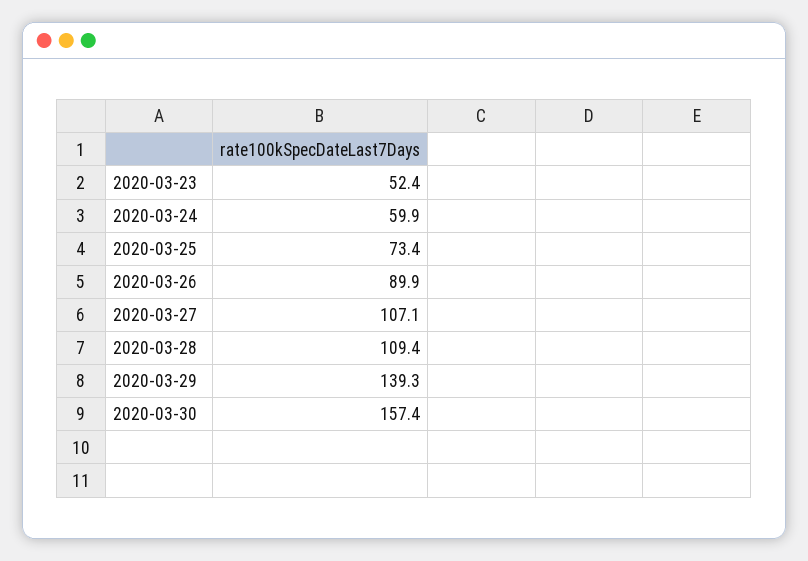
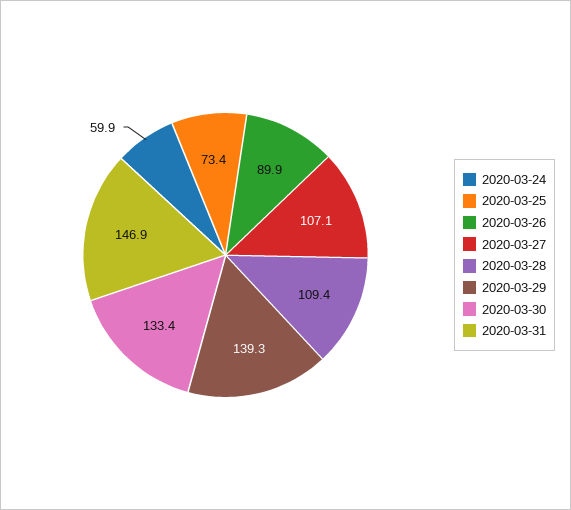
2020-03-23: 52.4 -> none
2020-03-30: 157.4 -> 133.4
2020-03-31: none -> 146.9

